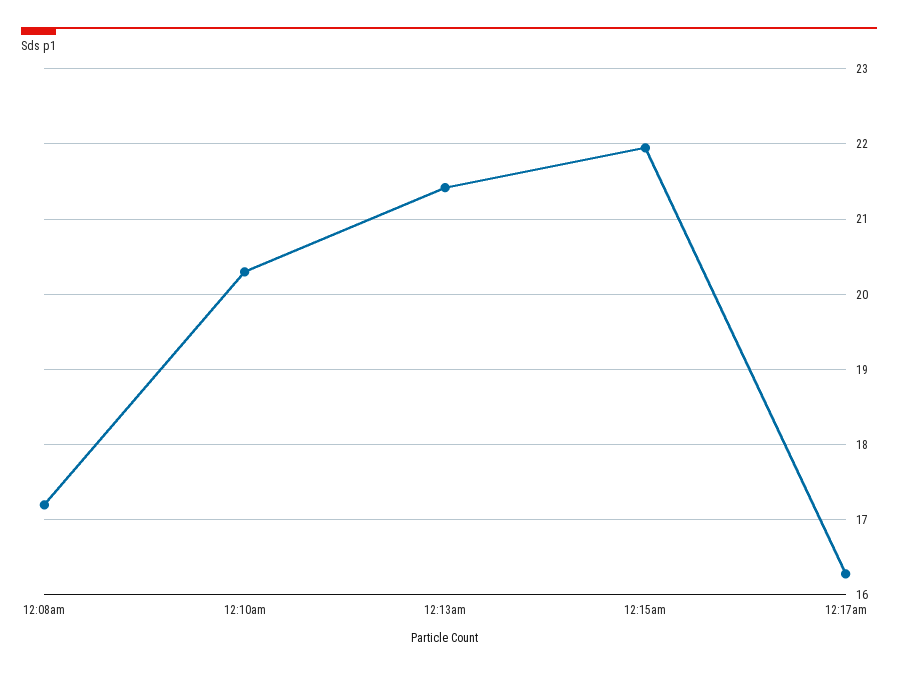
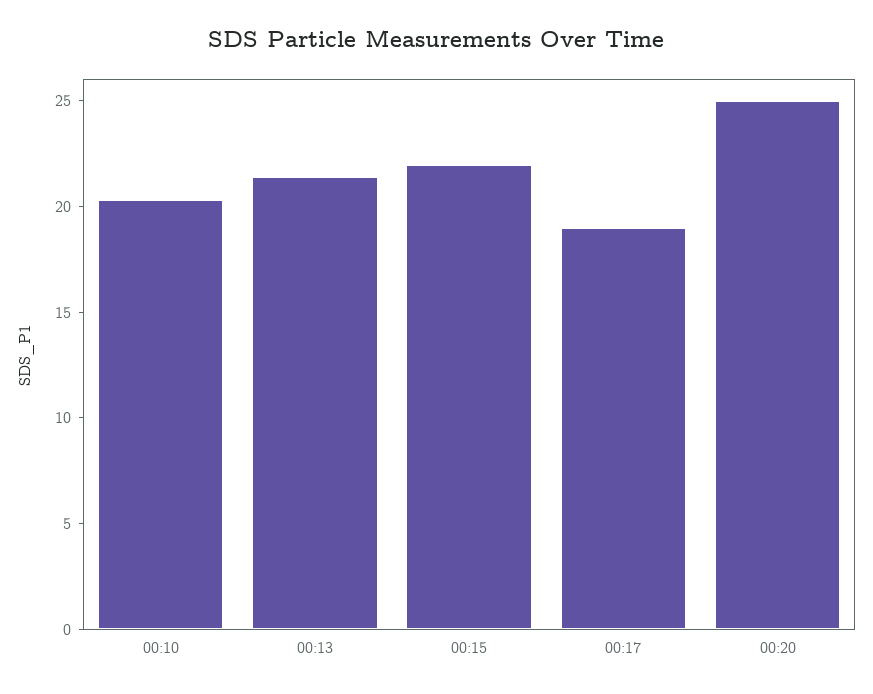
12:08am: 17.2 -> none
12:17am: 16.3 -> 19
00:20: none -> 25

